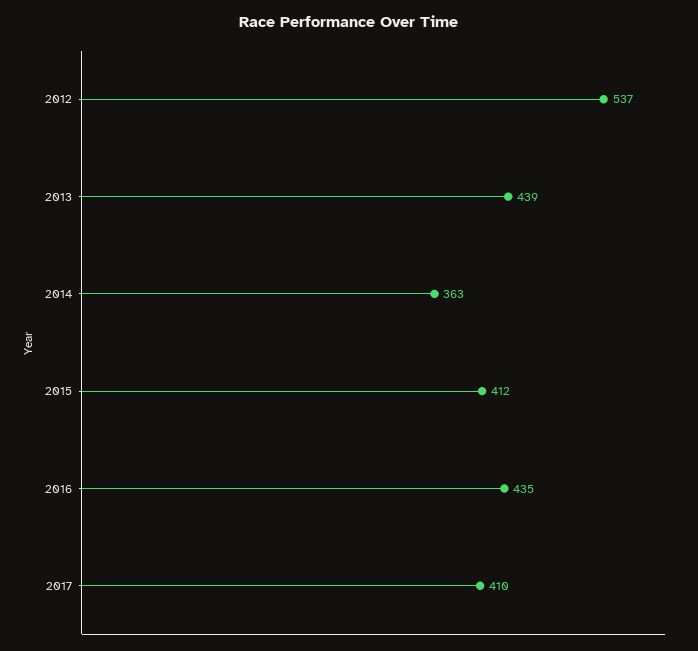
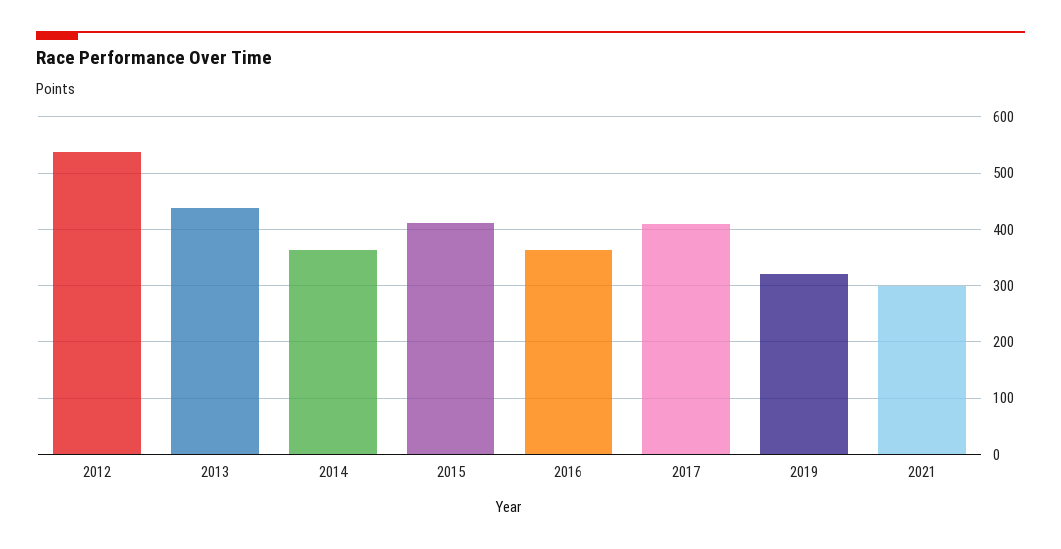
2016: 435 -> 360
2019: none -> 320
2021: none -> 300

